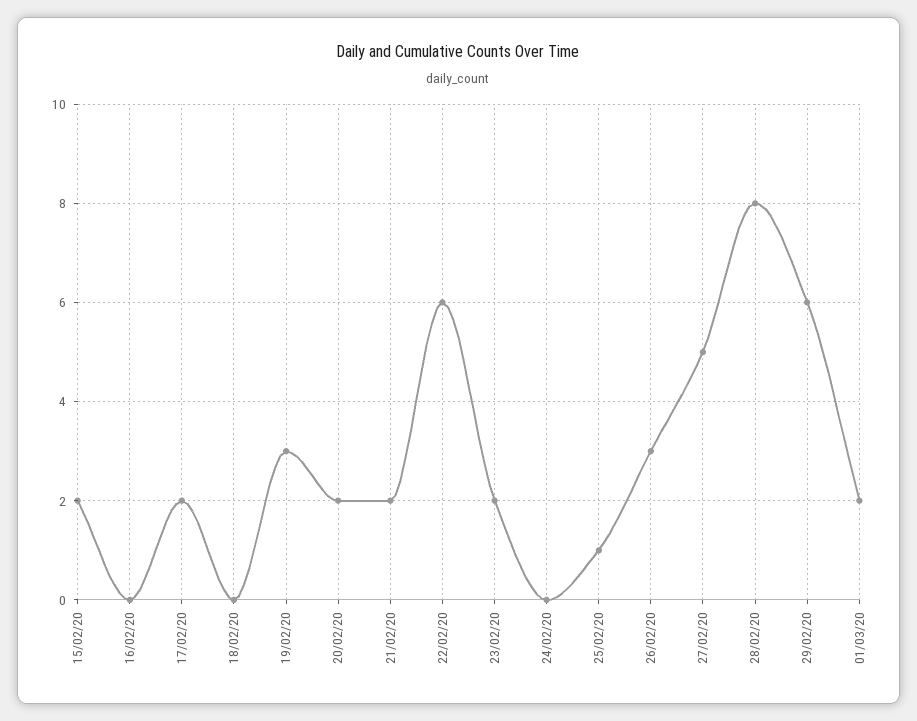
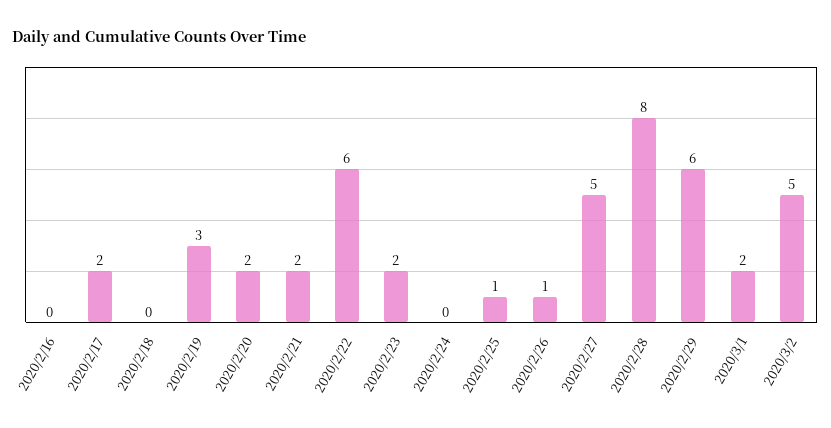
15/02/20: 2 -> none
26/02/20: 3 -> 1
2020/3/2: none -> 5

